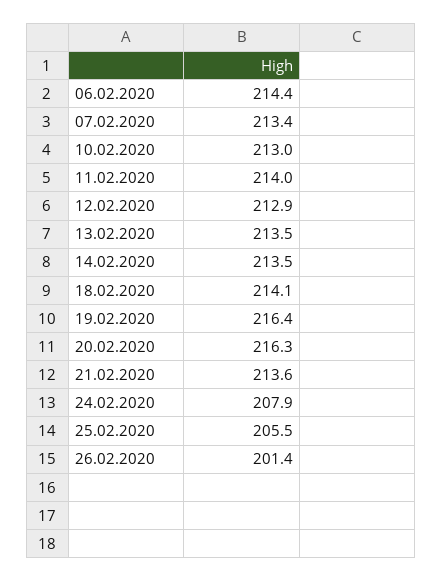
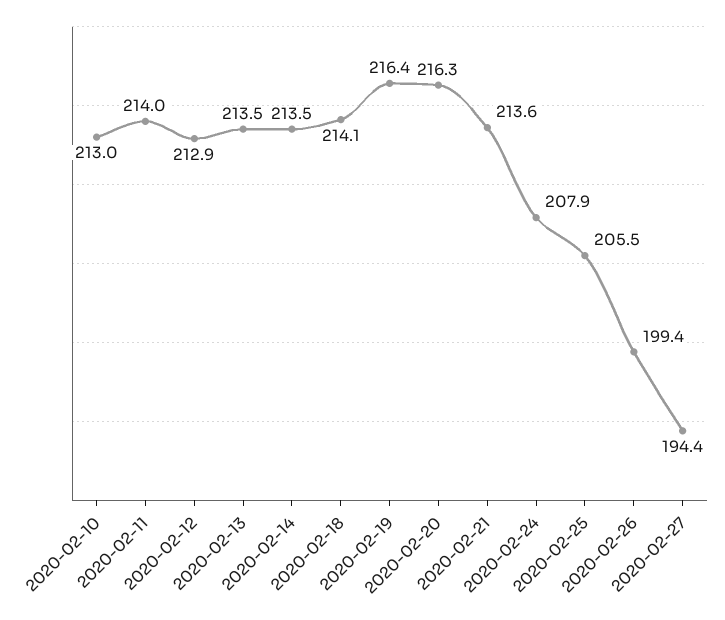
06.02.2020: 214.4 -> none
07.02.2020: 213.4 -> none
26.02.2020: 201.4 -> 199.4
2020-02-27: none -> 194.4

